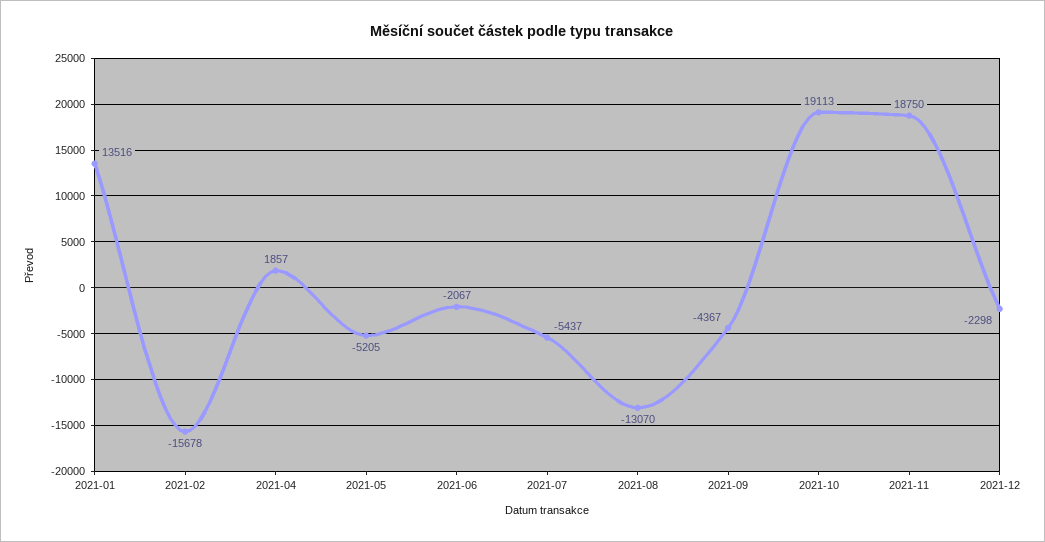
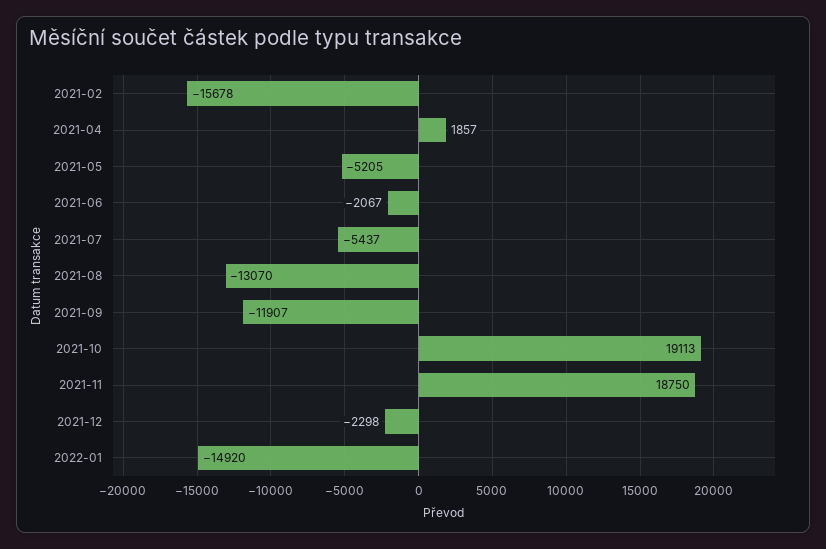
2021-01: 13516 -> none
2021-09: -4367 -> -11907
2022-01: none -> -14920

